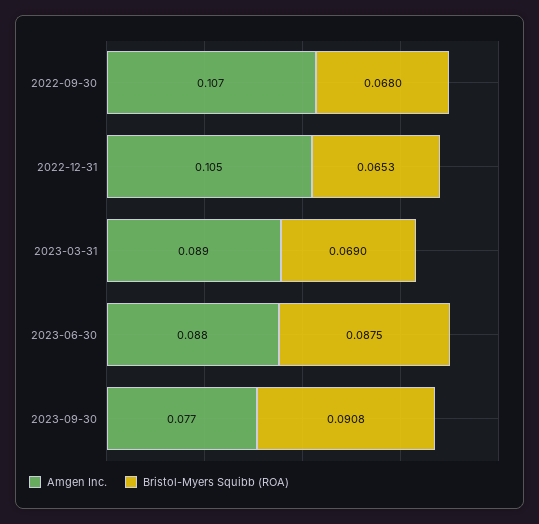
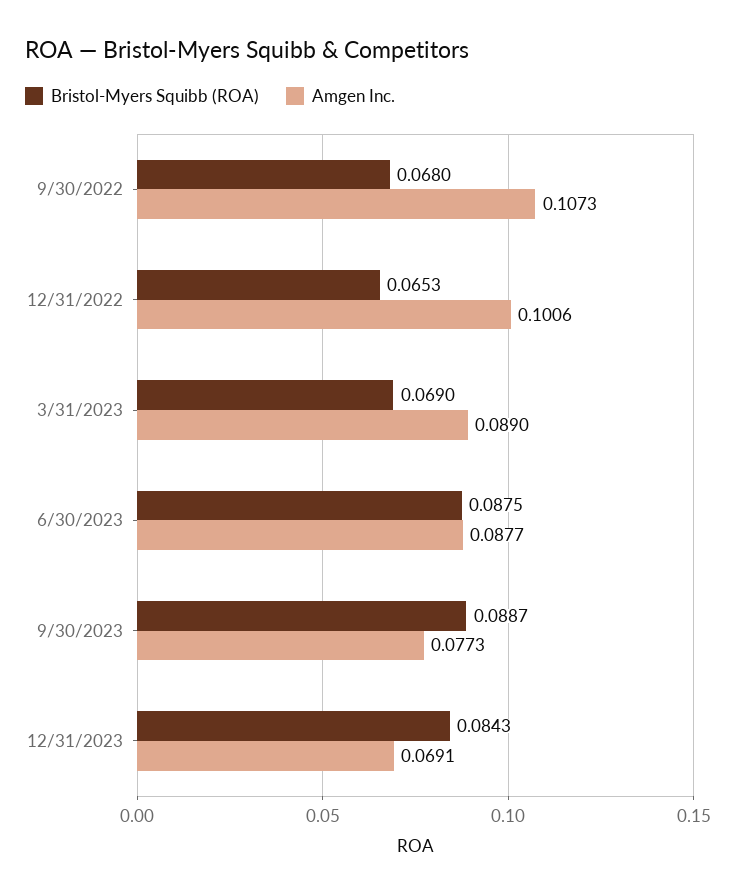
Amgen Inc., 2022-12-31: 0.105 -> 0.1006
Bristol-Myers Squibb (ROA), 2023-09-30: 0.0908 -> 0.0887
Bristol-Myers Squibb (ROA), 12/31/2023: none -> 0.0843
Amgen Inc., 12/31/2023: none -> 0.0691

